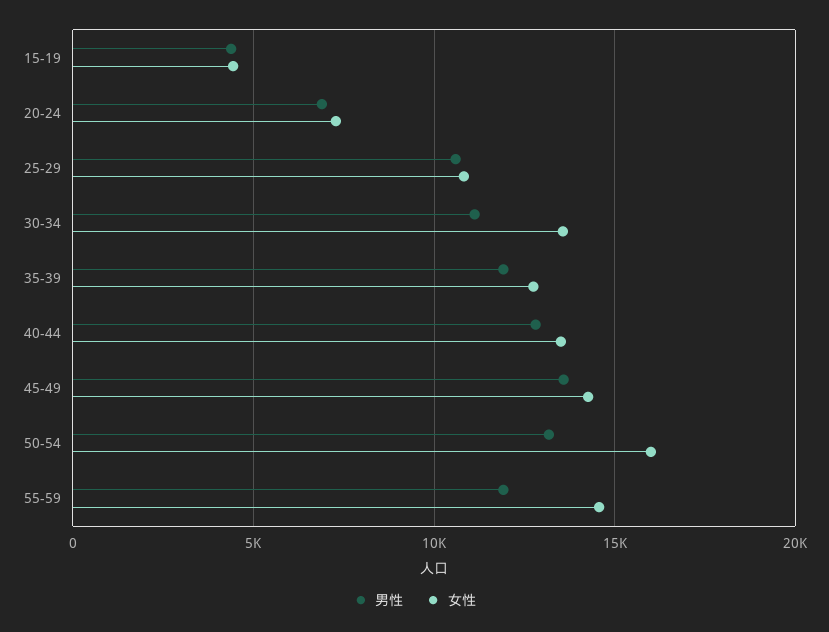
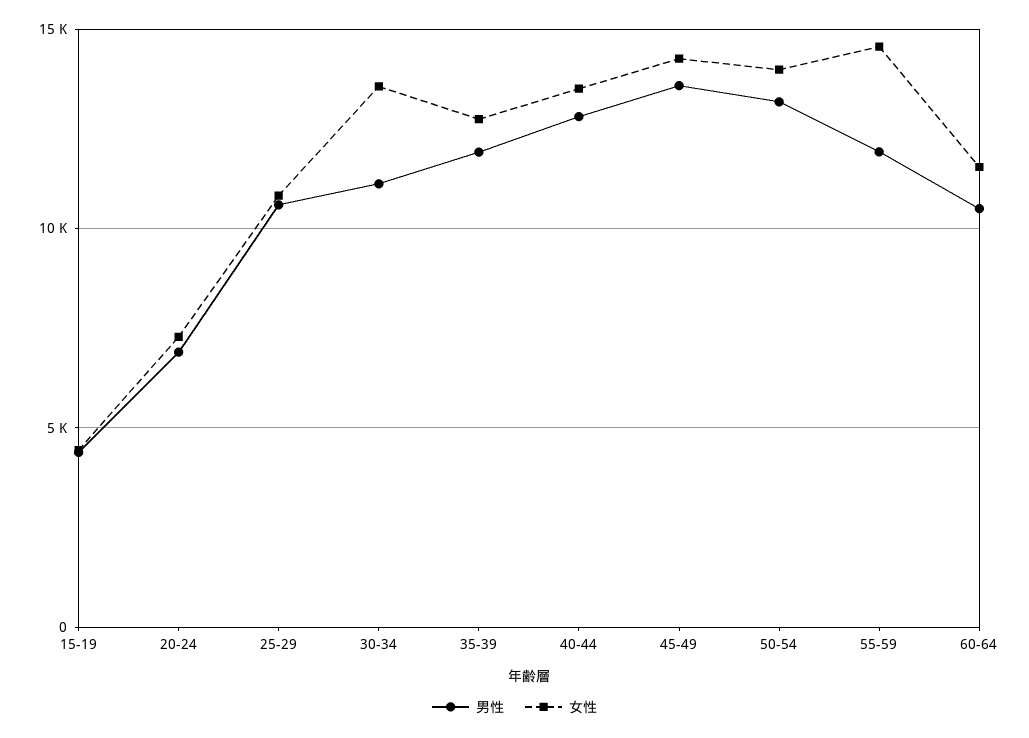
女性, 50-54: 16000 -> 14000
男性, 60-64: none -> 10500
女性, 60-64: none -> 11500

